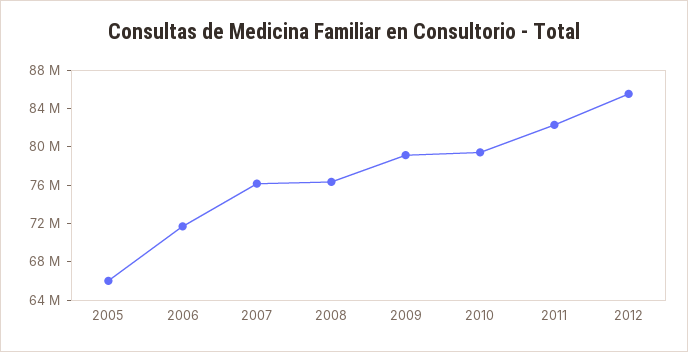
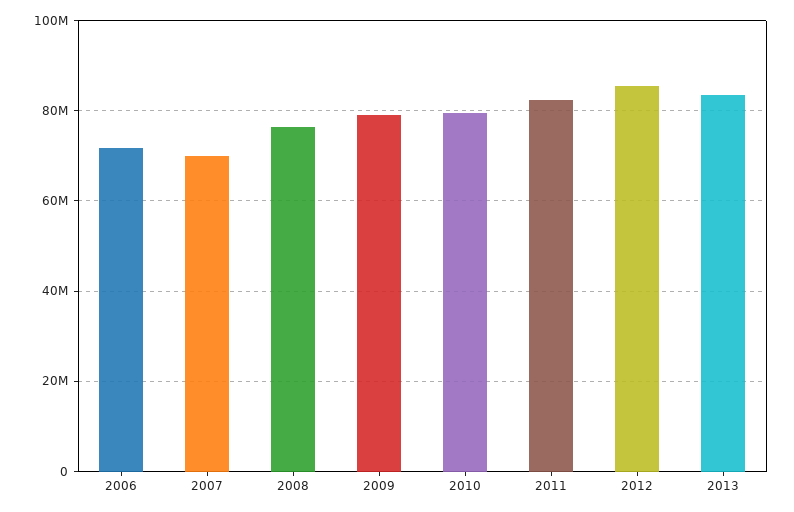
2005: 66000000 -> none
2007: 76000000 -> 70000000
2013: none -> 84000000

